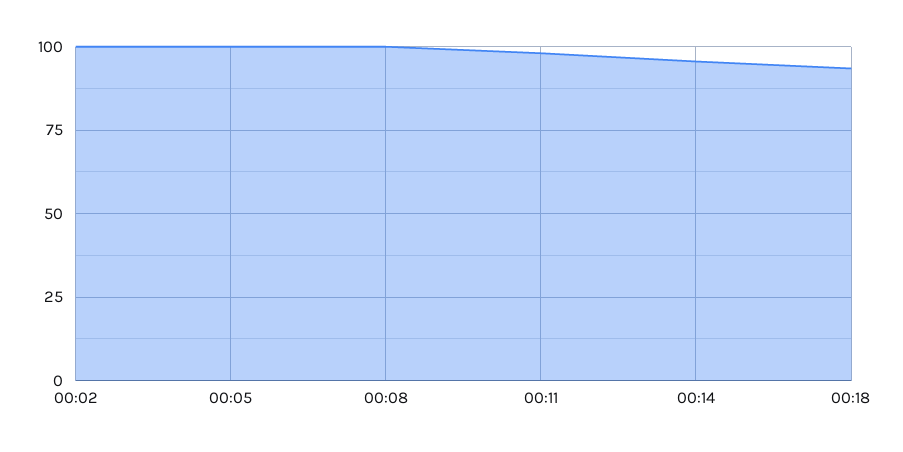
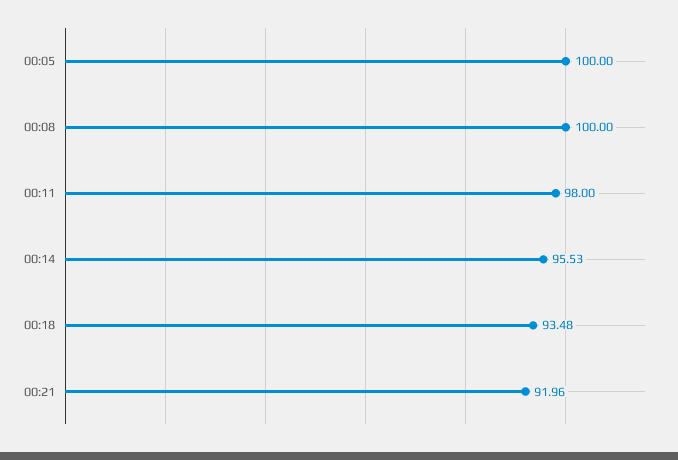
00:02: 100 -> none
00:21: none -> 91.96

